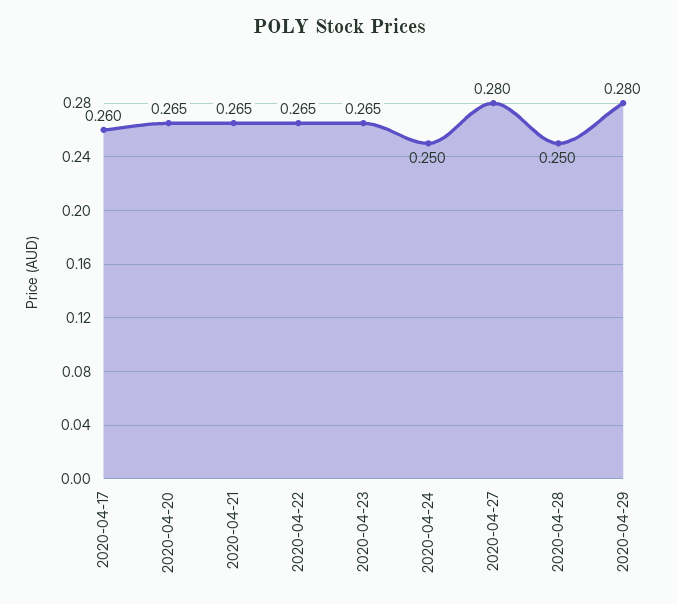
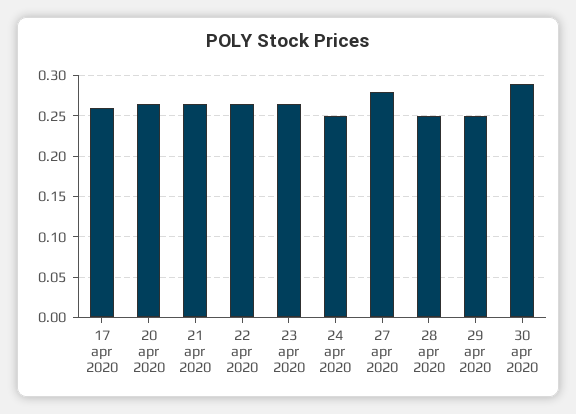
2020-04-29: 0.28 -> 0.25
30 apr 2020: none -> 0.29

